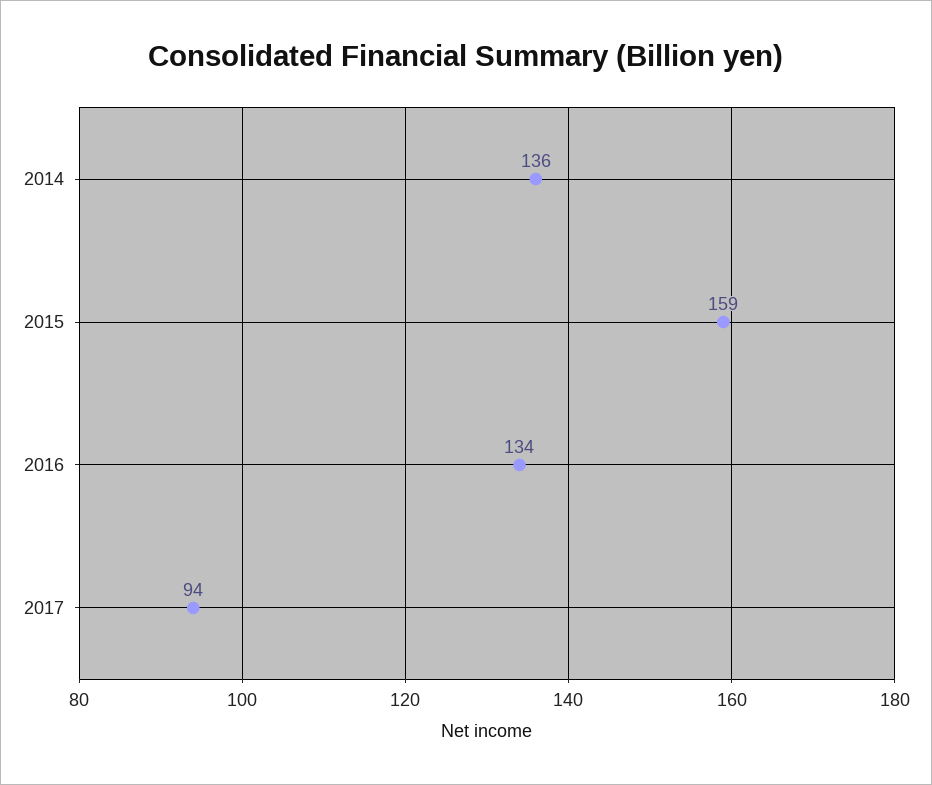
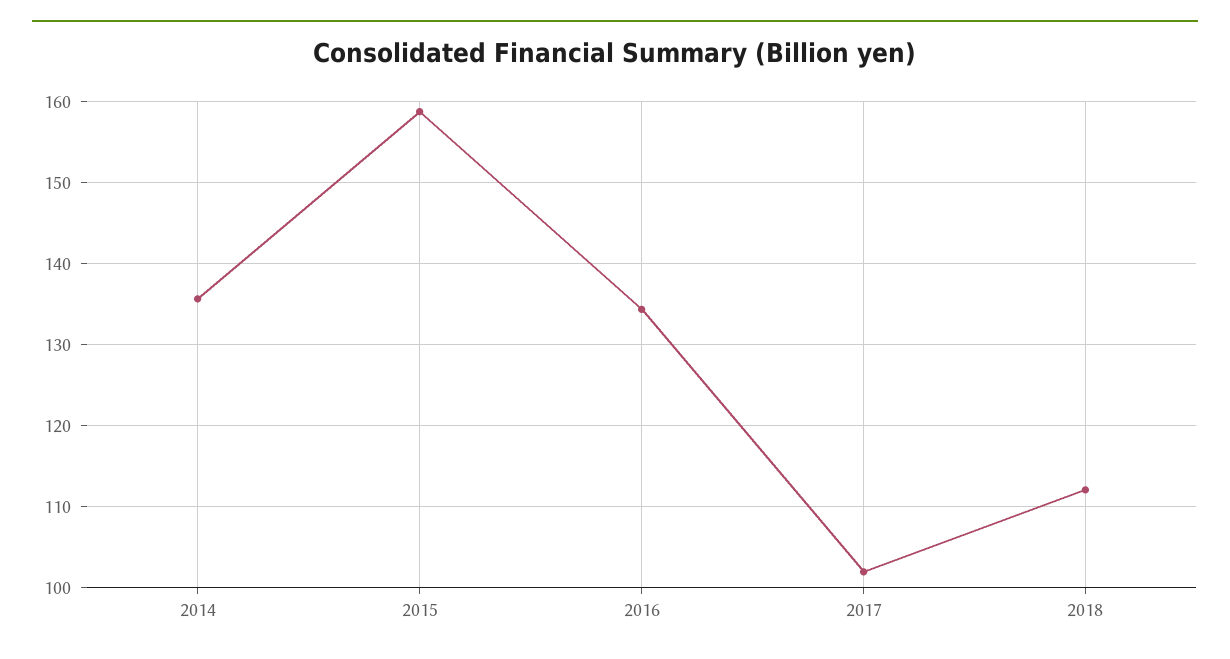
2017: 94 -> 102
2018: none -> 112

